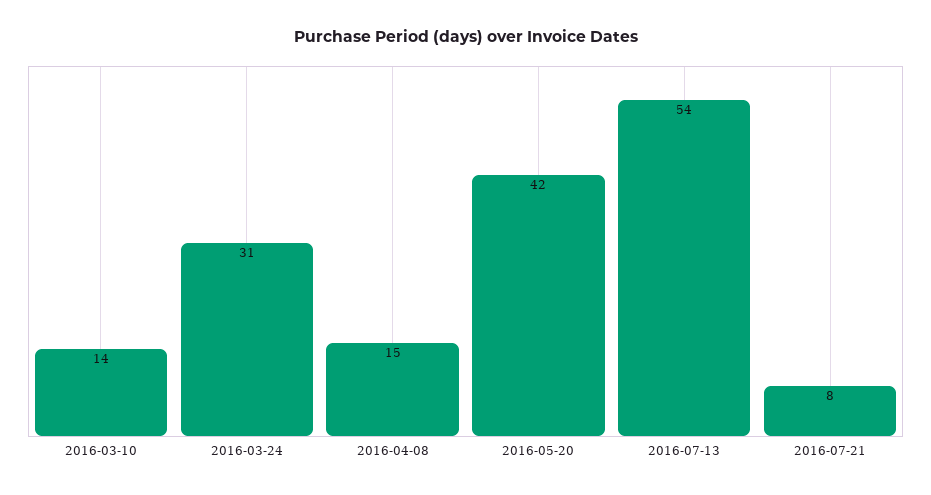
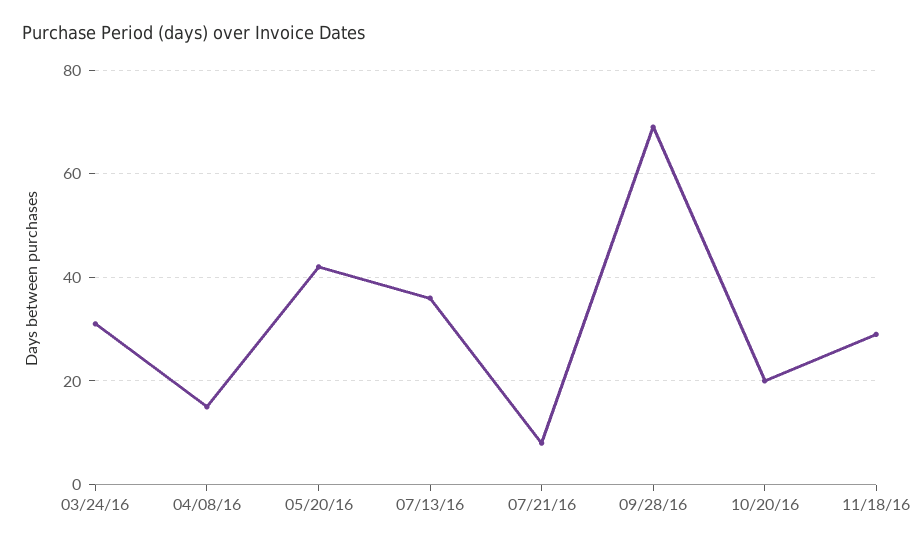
2016-03-10: 14 -> none
2016-07-13: 54 -> 35
09/28/16: none -> 70
10/20/16: none -> 20
11/18/16: none -> 30

